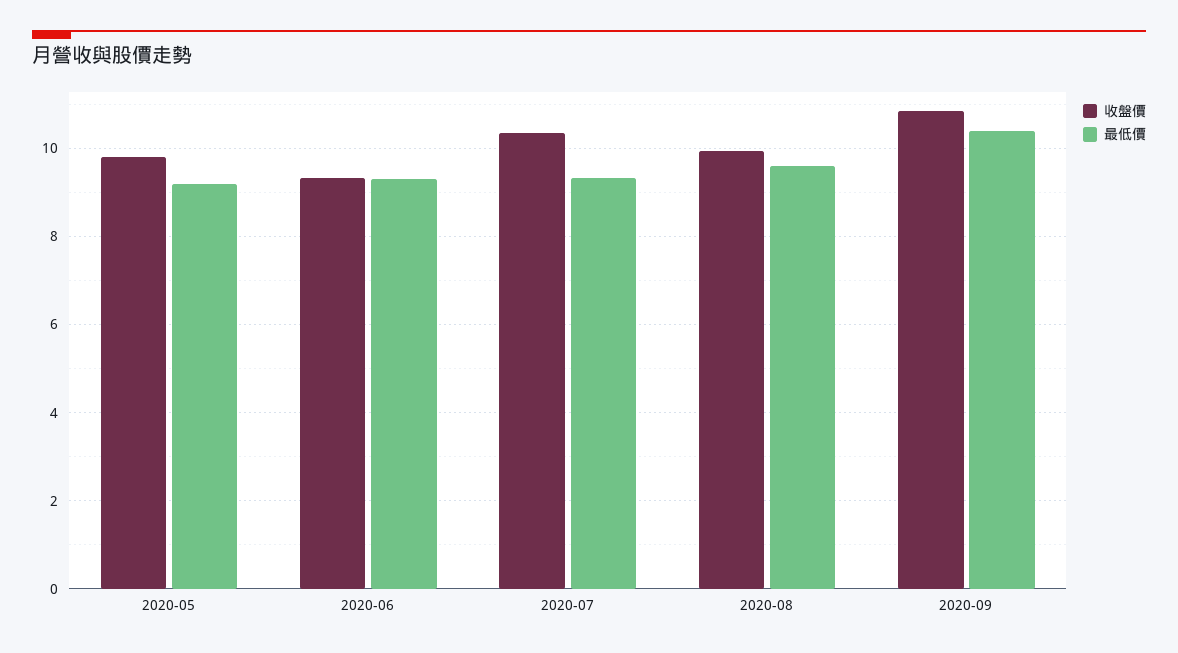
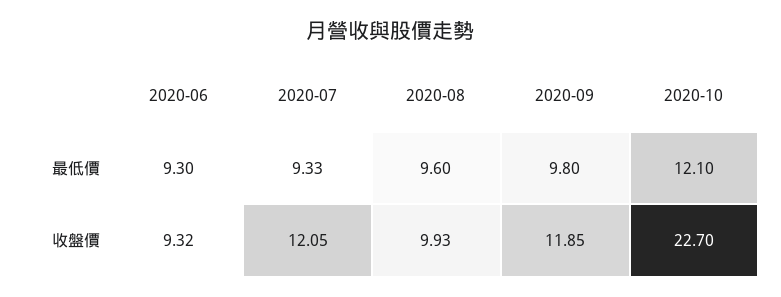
收盤價, 2020-05: 9.8 -> none
最低價, 2020-05: 9.2 -> none
收盤價, 2020-07: 10.4 -> 12.05
收盤價, 2020-09: 10.8 -> 11.85
最低價, 2020-09: 10.4 -> 9.8
最低價, 2020-10: none -> 12.1
收盤價, 2020-10: none -> 22.7

